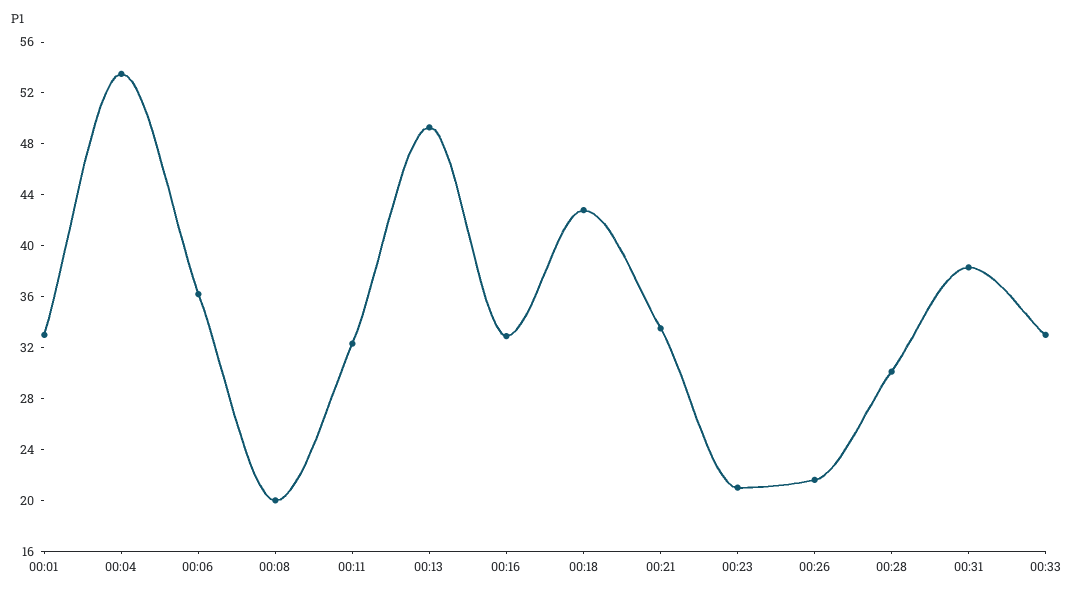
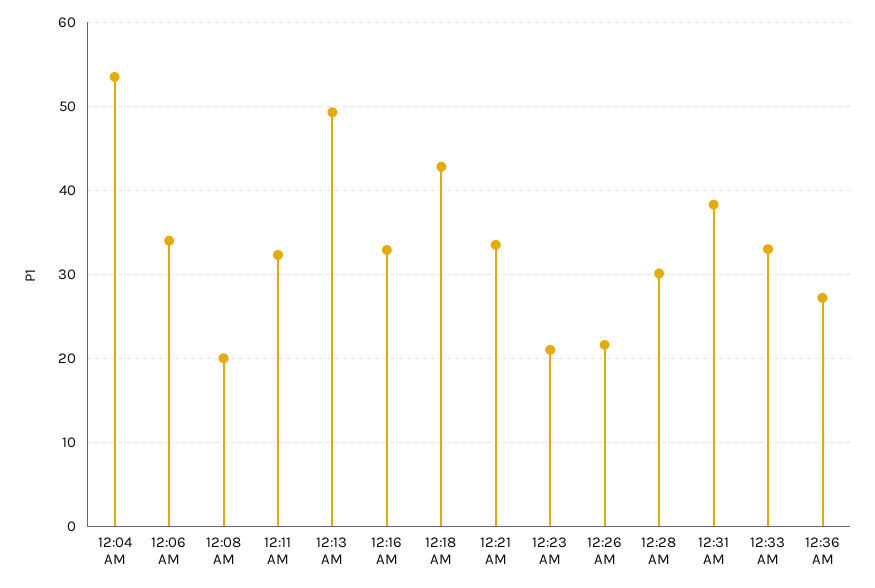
00:01: 33 -> none
00:06: 36 -> 34
12:36 AM: none -> 27

